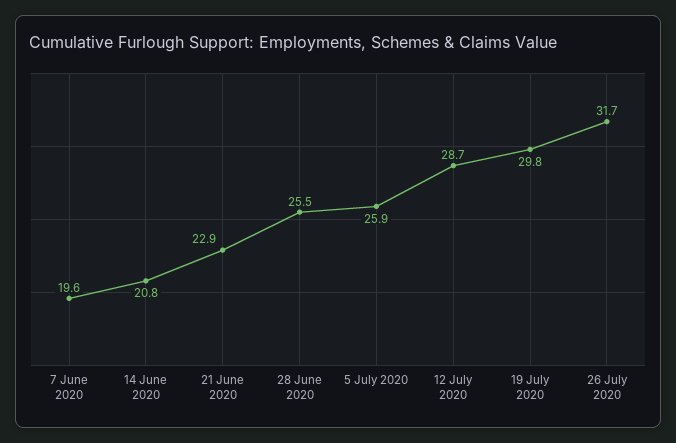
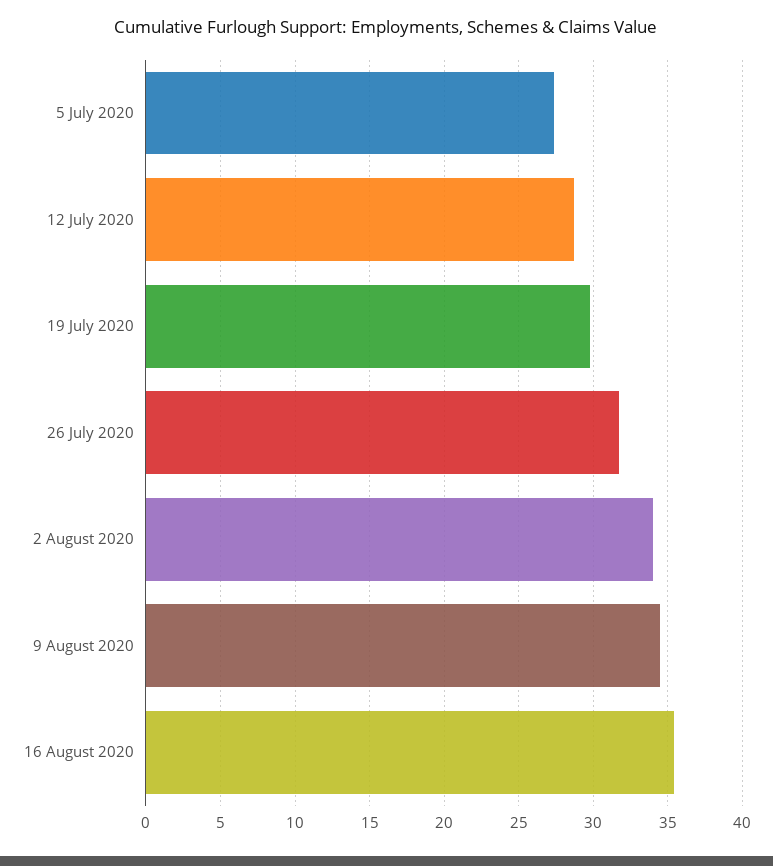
7 June 2020: 19.6 -> none
14 June 2020: 20.8 -> none
21 June 2020: 22.9 -> none
28 June 2020: 25.5 -> none
5 July 2020: 25.9 -> 27.5
2 August 2020: none -> 34
9 August 2020: none -> 34.5
16 August 2020: none -> 35.5

